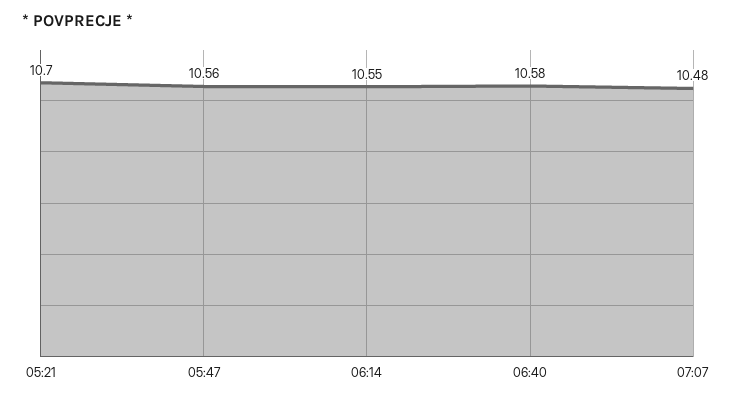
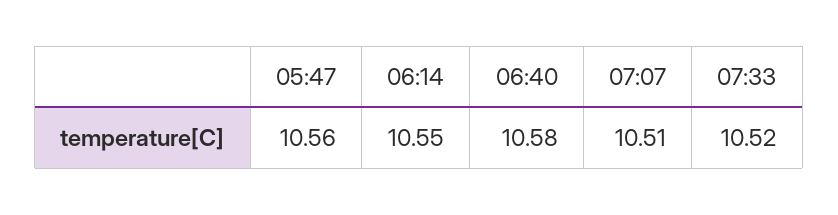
05:21: 10.7 -> none
07:07: 10.48 -> 10.51
07:33: none -> 10.52

